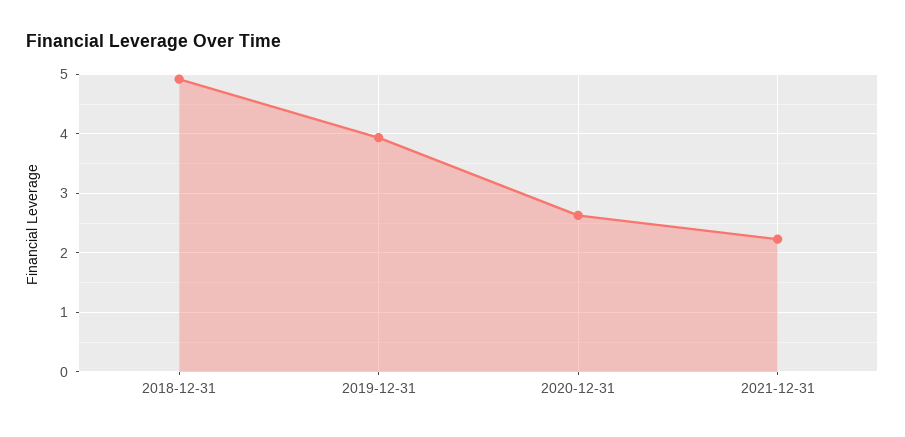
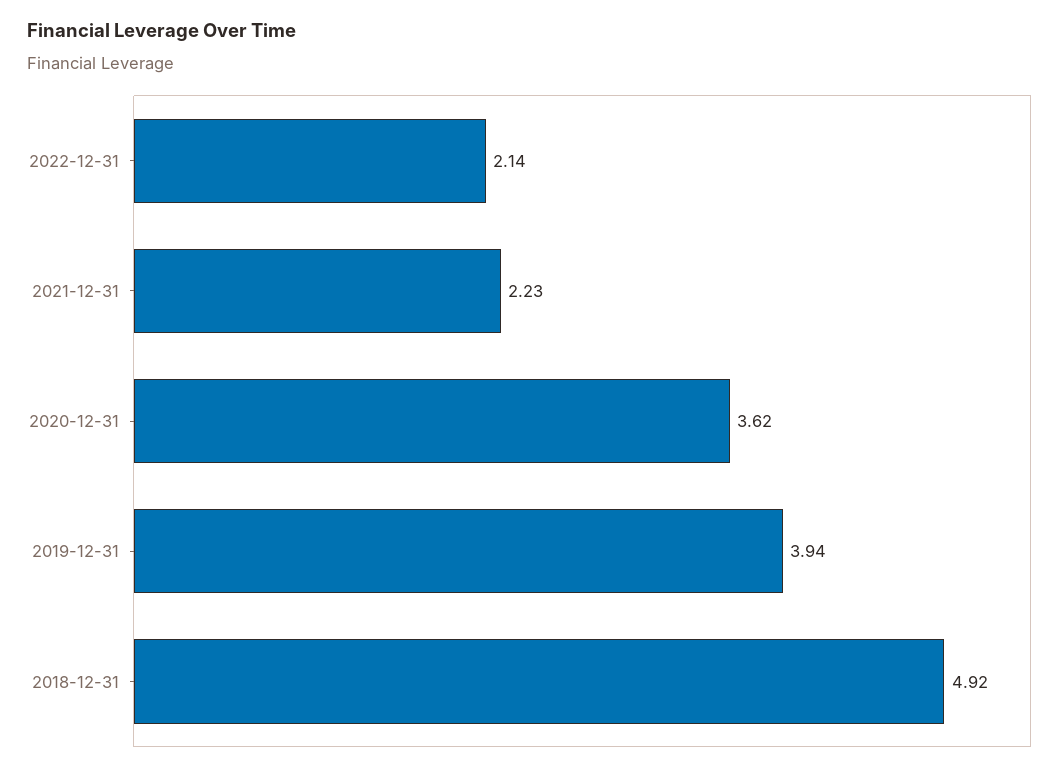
2020-12-31: 2.6 -> 3.62
2022-12-31: none -> 2.14

